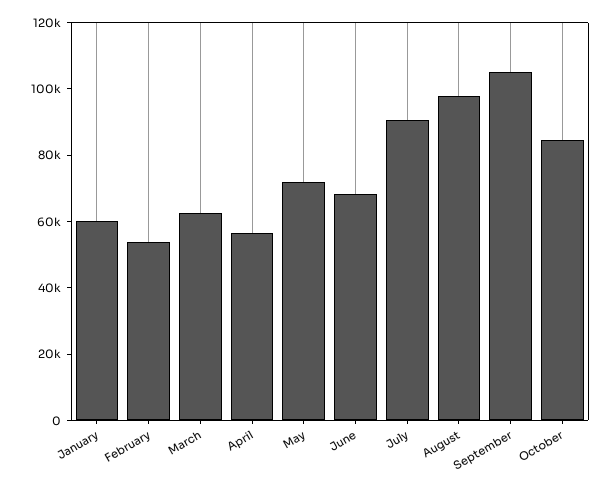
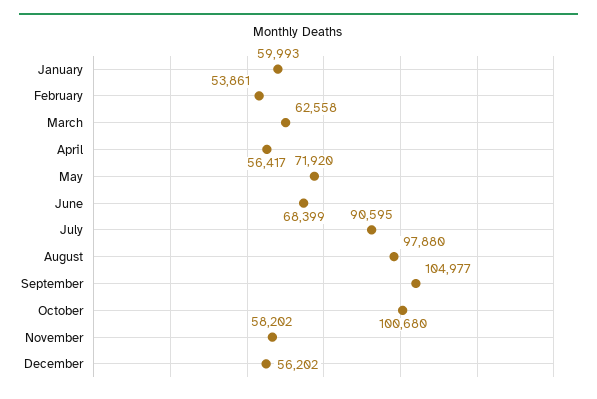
October: 85000 -> 100680
November: none -> 58202
December: none -> 56202

